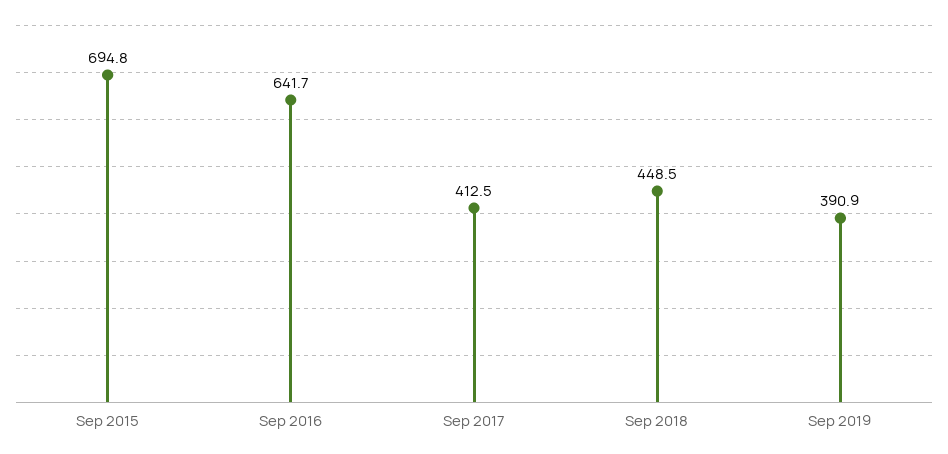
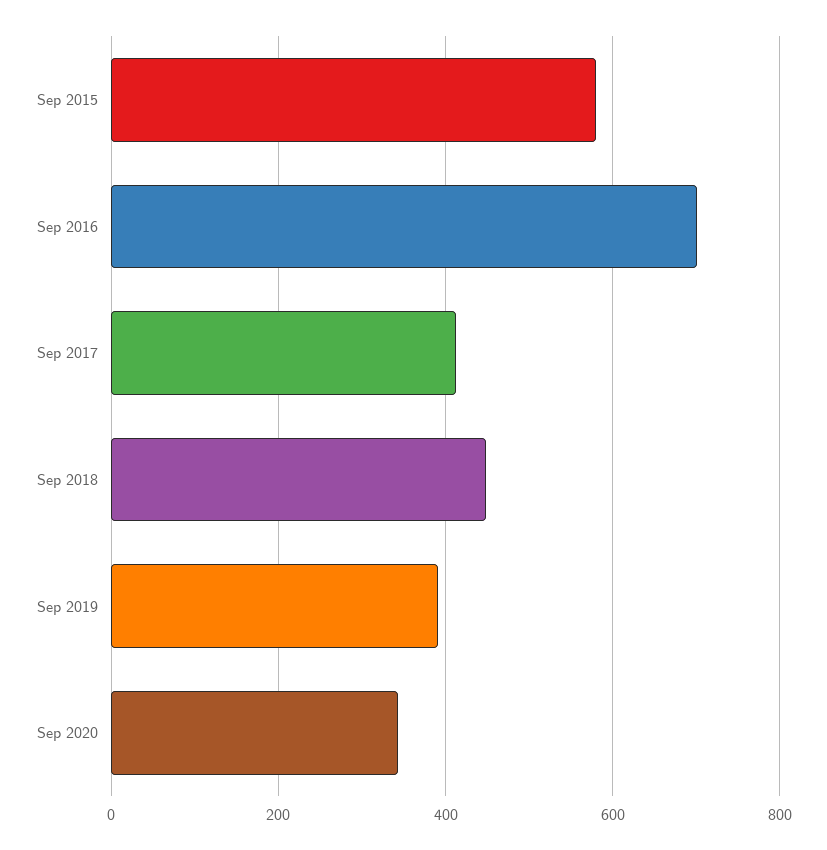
Sep 2015: 694.8 -> 580
Sep 2016: 641.7 -> 700
Sep 2020: none -> 340

